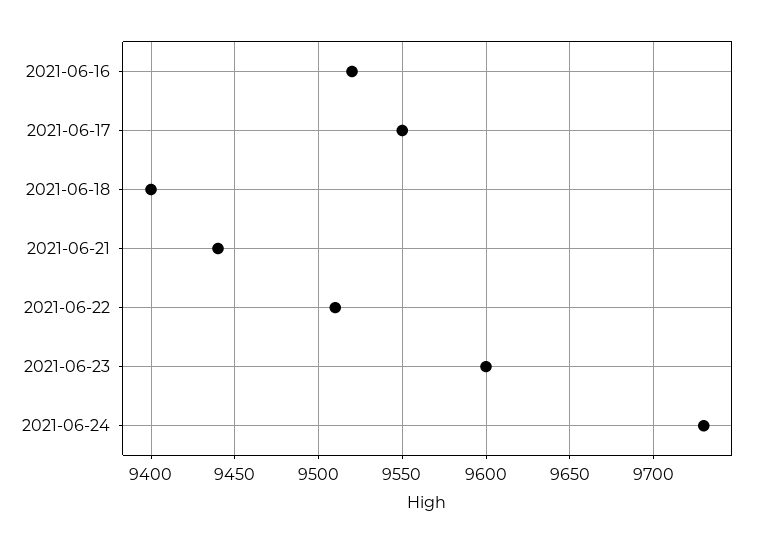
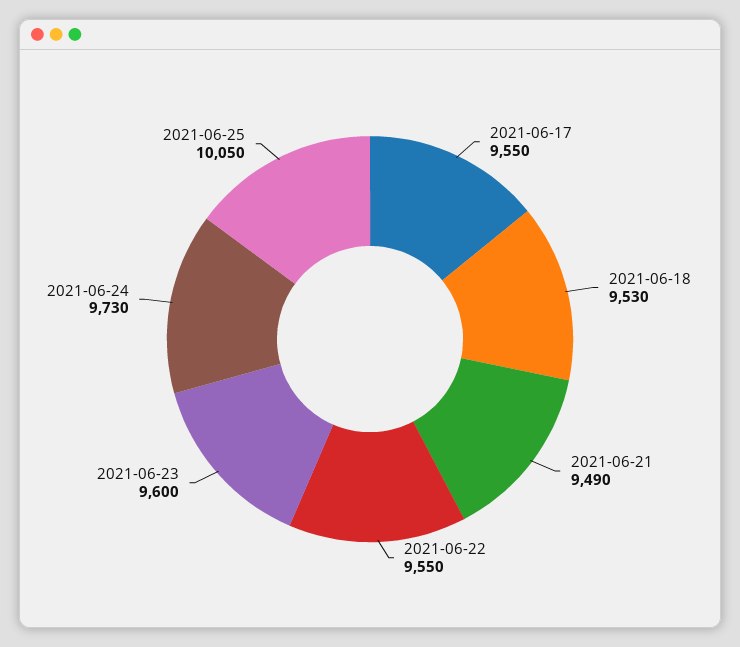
2021-06-16: 9520 -> none
2021-06-18: 9400 -> 9530
2021-06-21: 9440 -> 9490
2021-06-22: 9510 -> 9550
2021-06-25: none -> 10050

